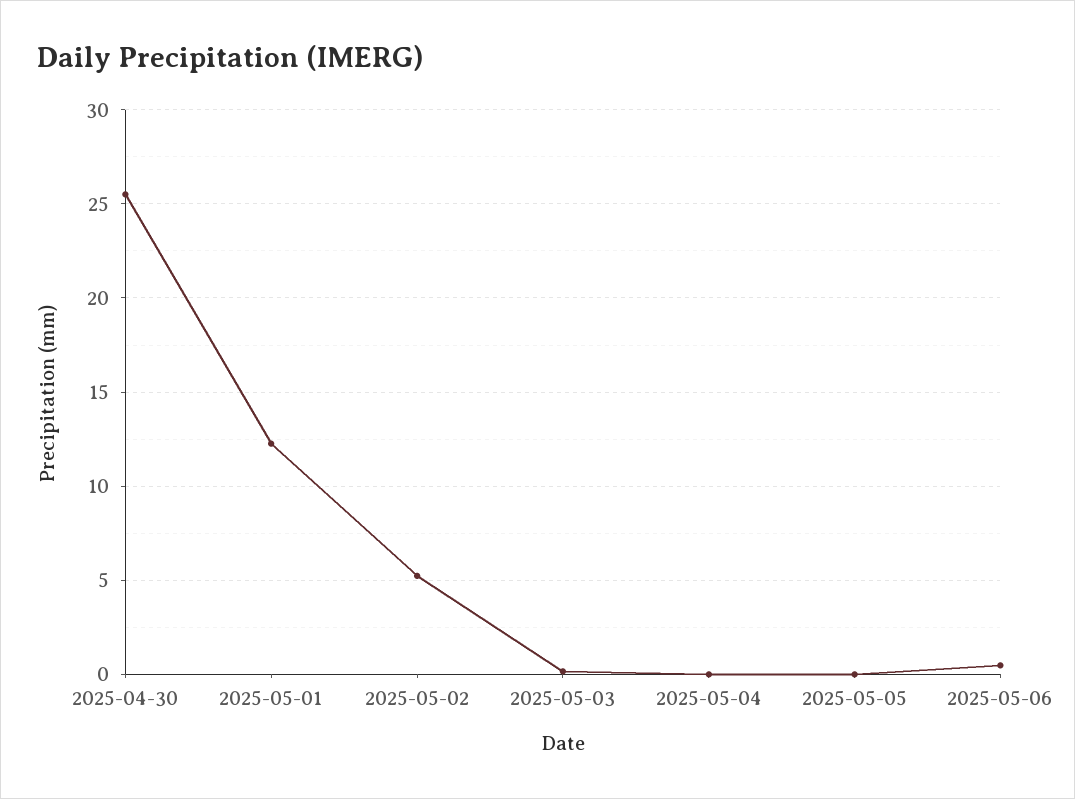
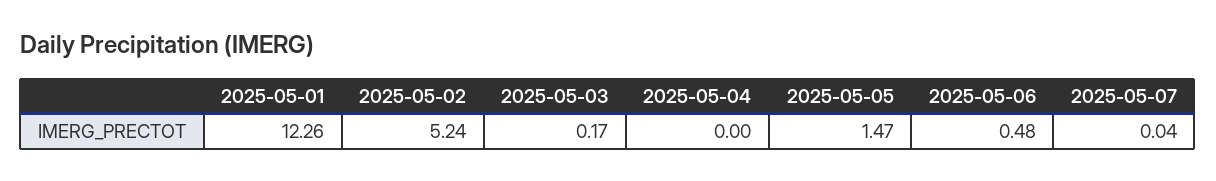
2025-04-30: 25.5 -> none
2025-05-05: 0 -> 1.47
2025-05-07: none -> 0.04

